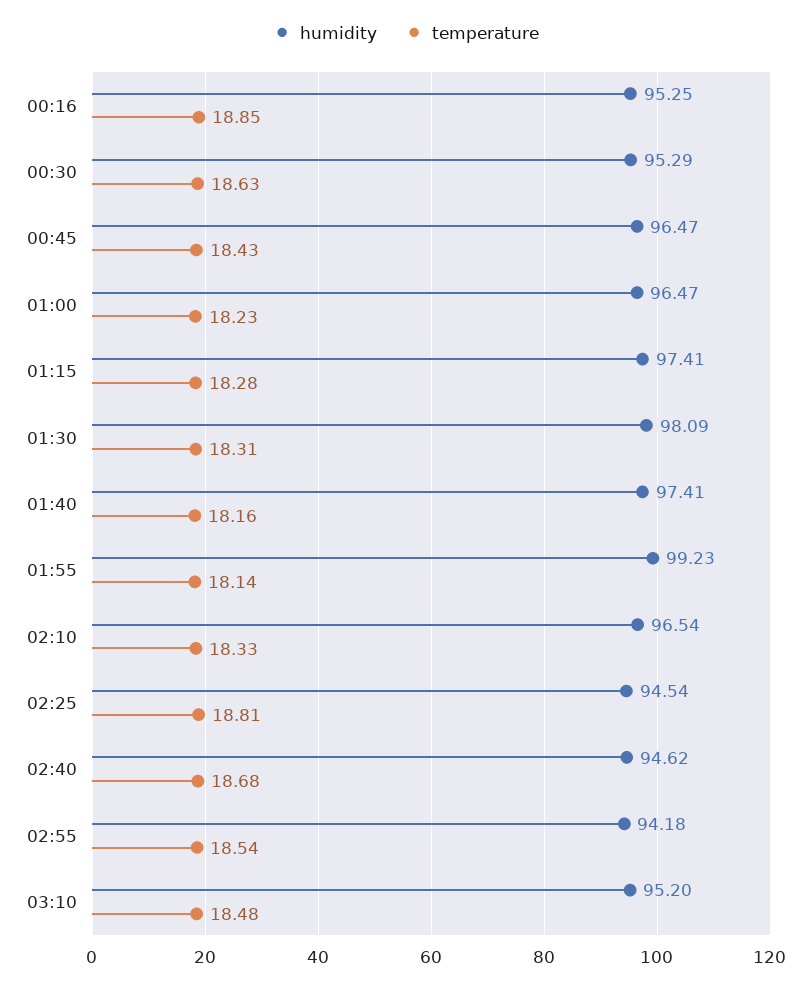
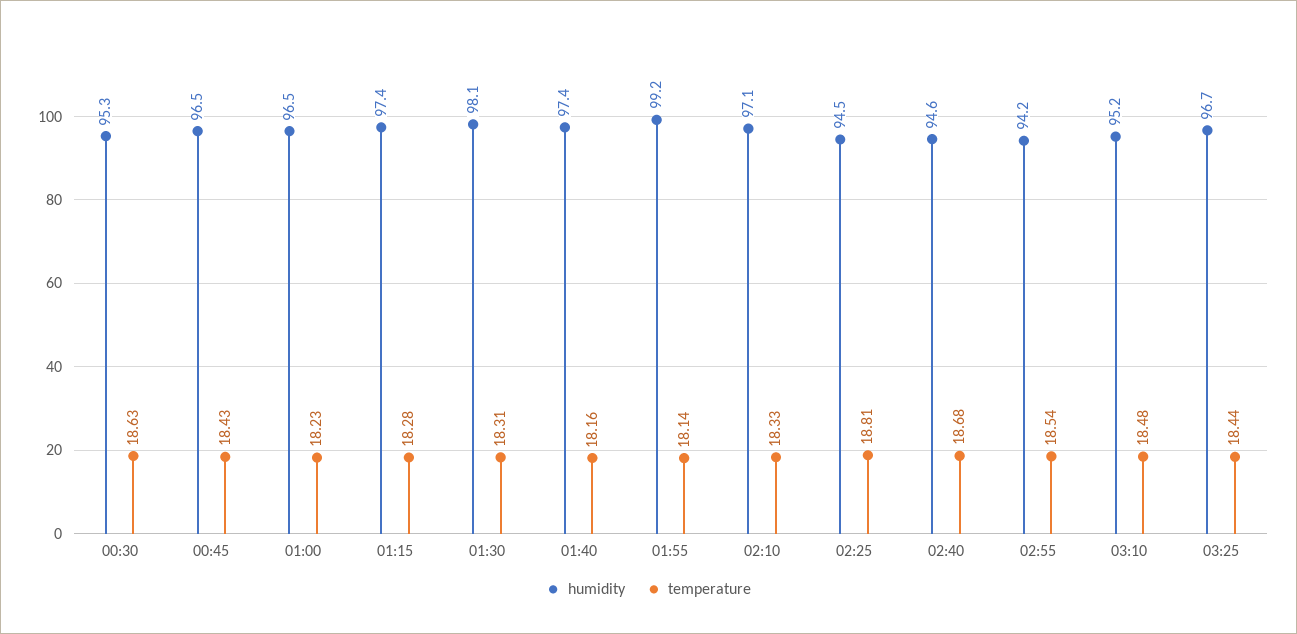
humidity, 00:16: 95.25 -> none
temperature, 00:16: 18.85 -> none
humidity, 02:10: 96.54 -> 97.1
humidity, 03:25: none -> 96.7
temperature, 03:25: none -> 18.44

